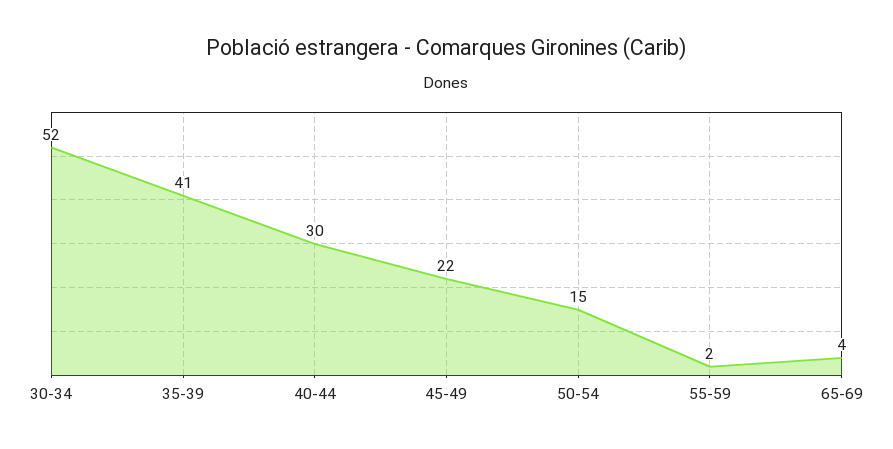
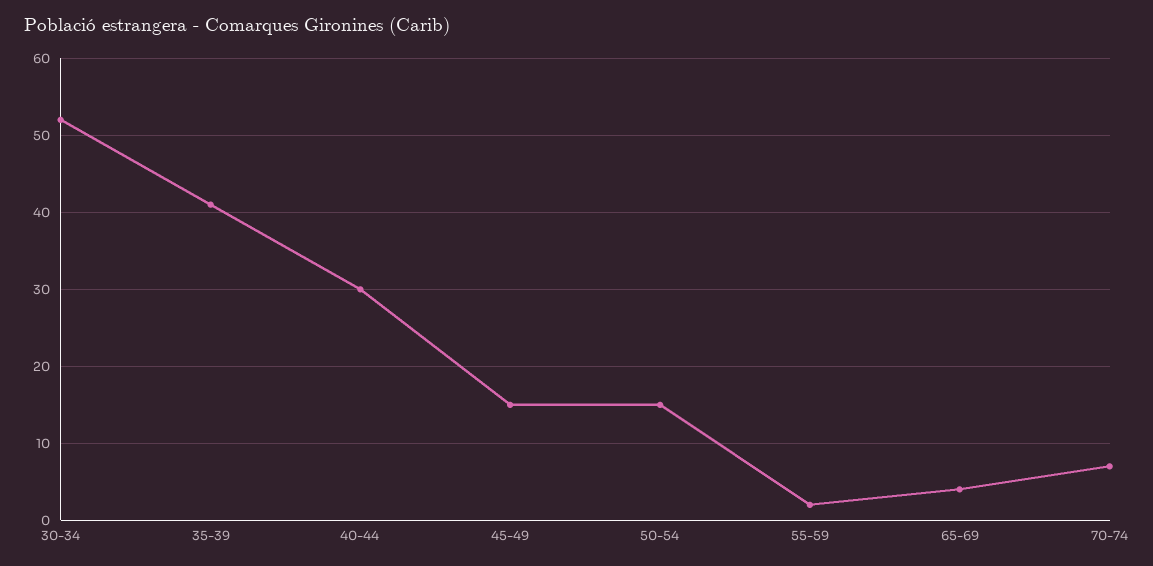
45-49: 22 -> 15
70-74: none -> 7

